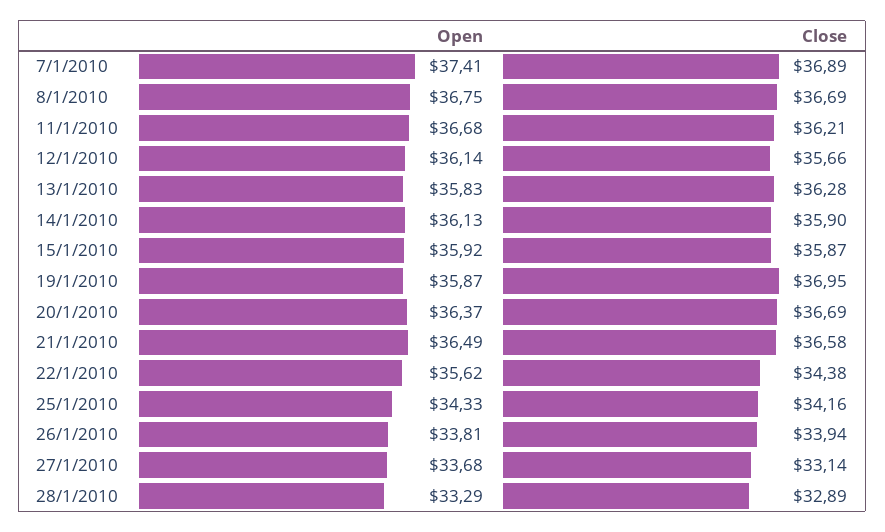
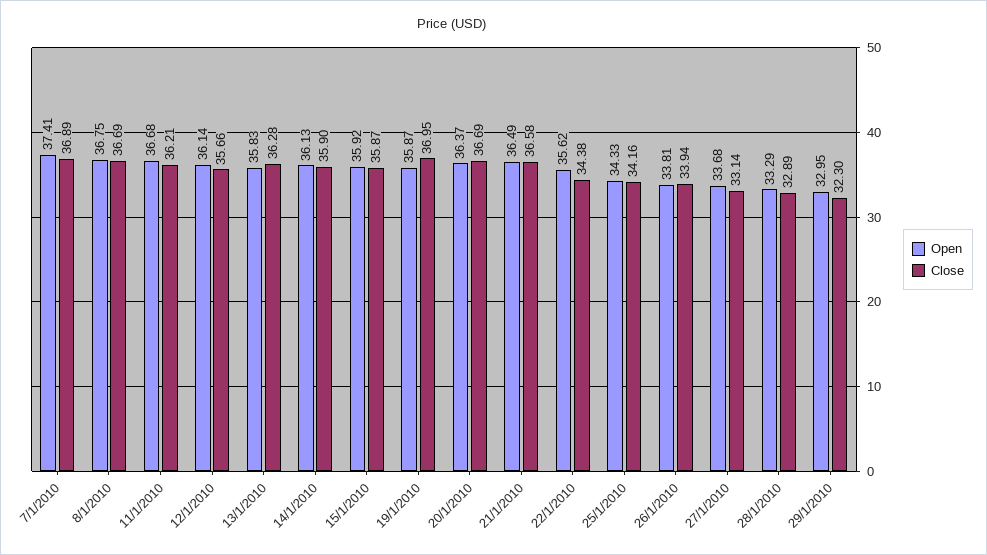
Open, 29/1/2010: none -> 32.95
Close, 29/1/2010: none -> 32.3

